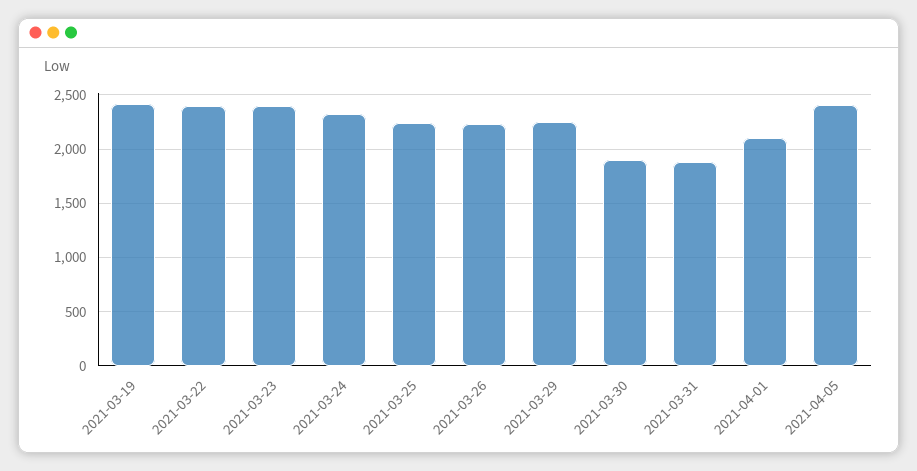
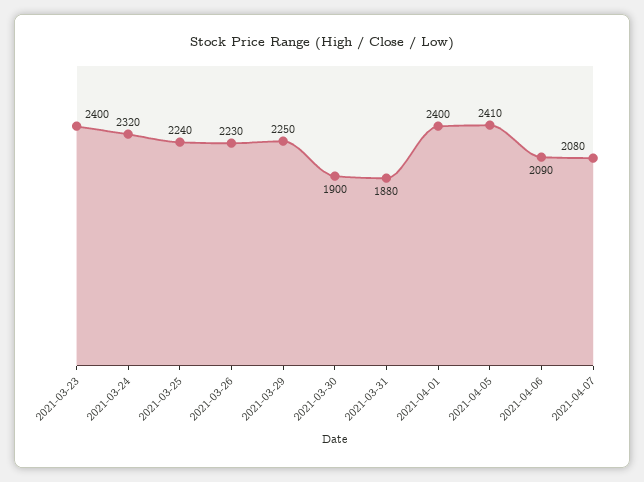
2021-03-19: 2400 -> none
2021-03-22: 2400 -> none
2021-04-01: 2100 -> 2400
2021-04-06: none -> 2090
2021-04-07: none -> 2080

